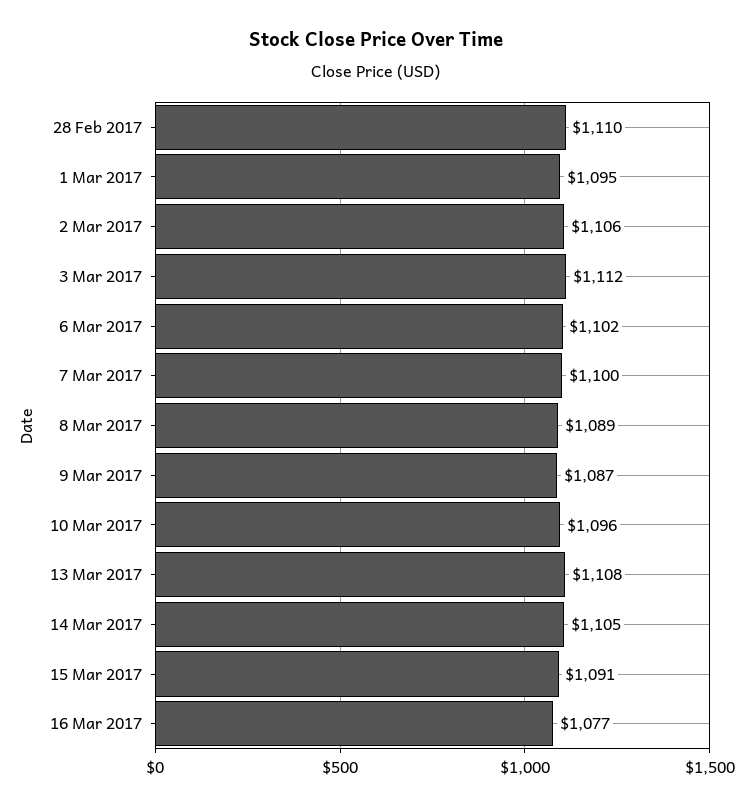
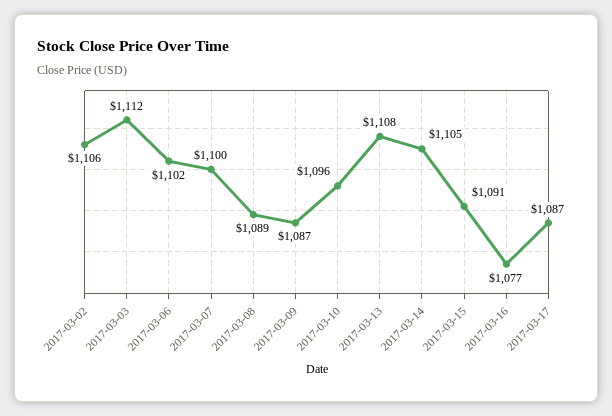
28 Feb 2017: 1110 -> none
1 Mar 2017: 1095 -> none
2017-03-17: none -> 1087

